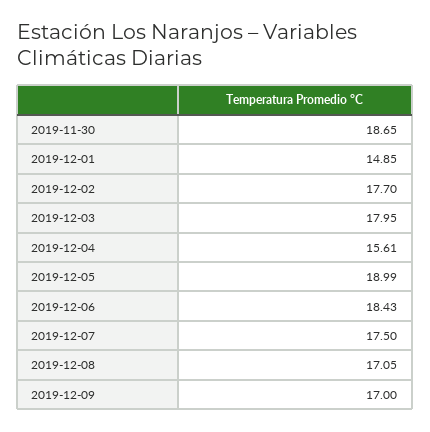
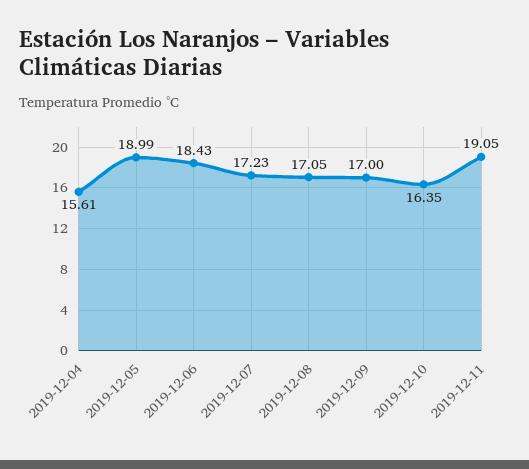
2019-11-30: 18.65 -> none
2019-12-01: 14.85 -> none
2019-12-02: 17.7 -> none
2019-12-03: 17.95 -> none
2019-12-07: 17.5 -> 17.23
2019-12-10: none -> 16.35
2019-12-11: none -> 19.05

